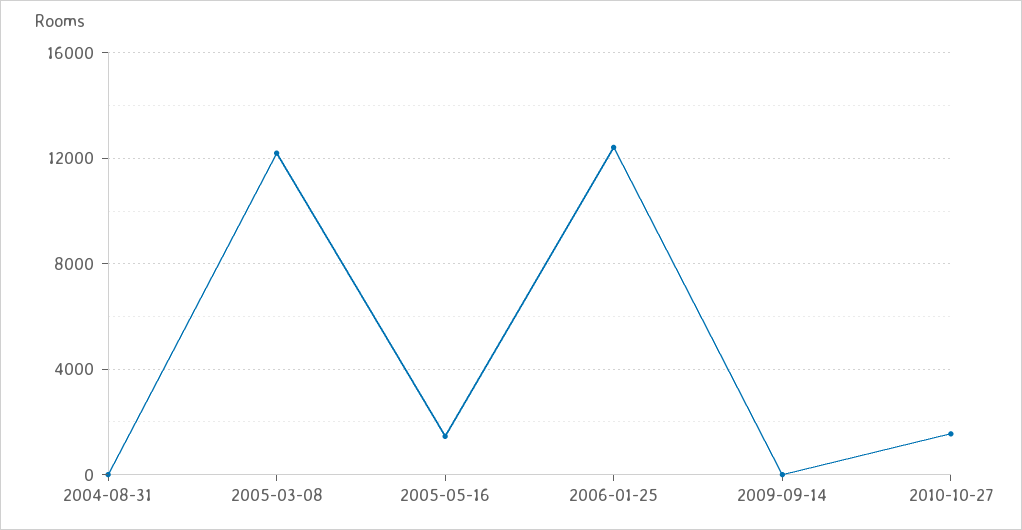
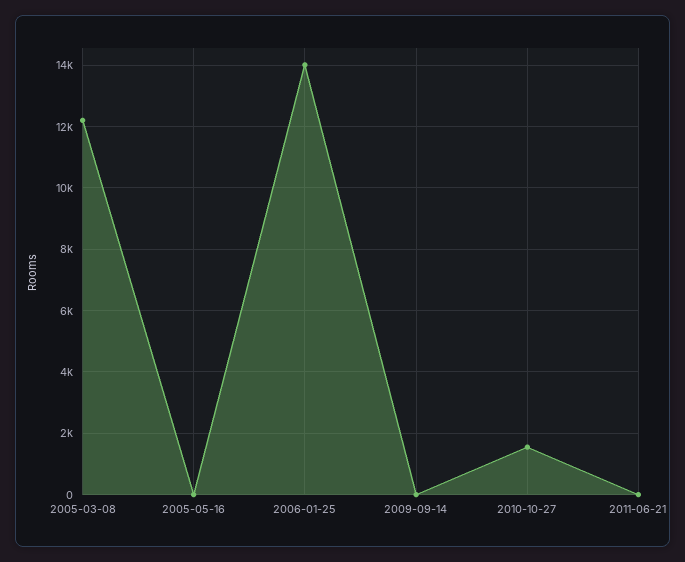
2004-08-31: 0 -> none
2005-05-16: 1500 -> 0
2006-01-25: 12500 -> 14000
2011-06-21: none -> 0

